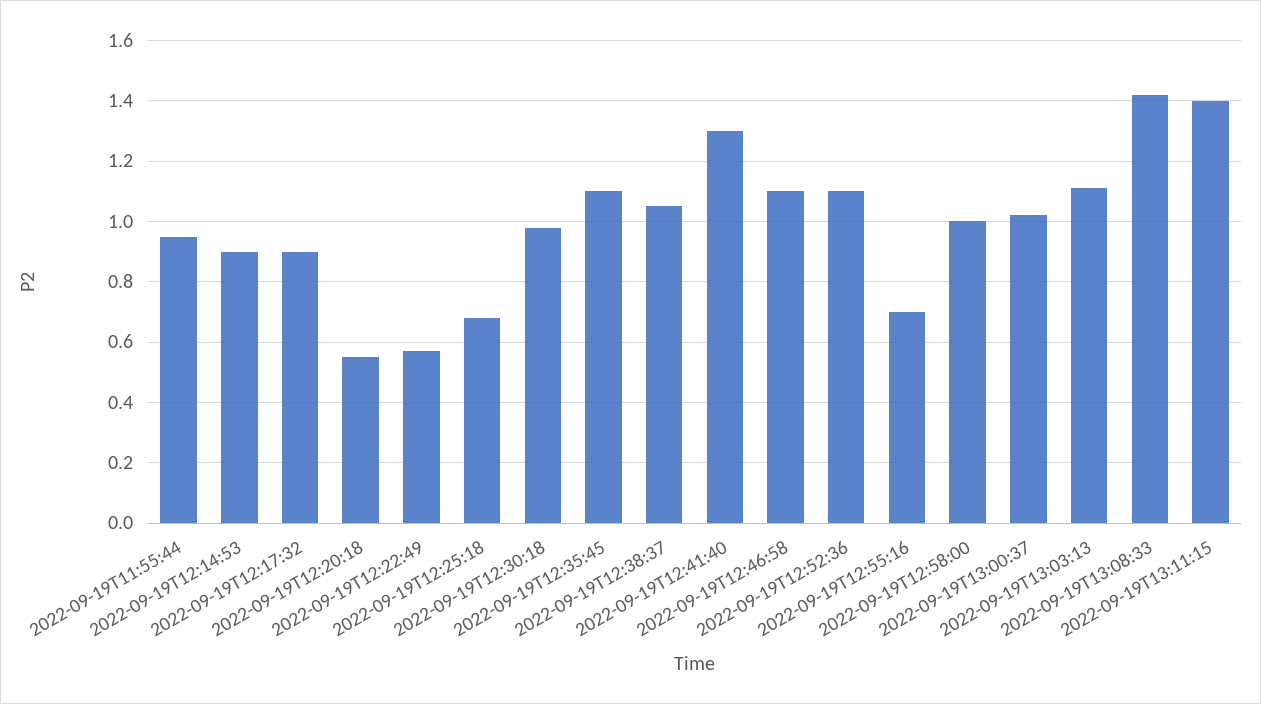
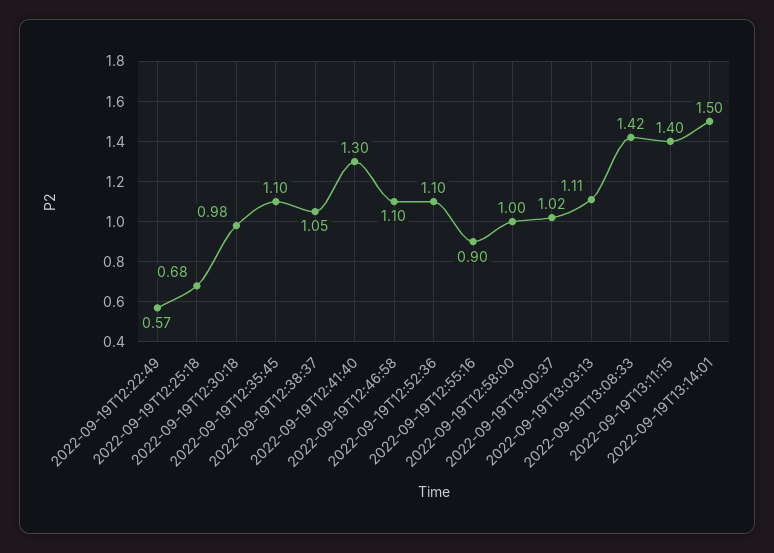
2022-09-19T11:55:44: 0.95 -> none
2022-09-19T12:14:53: 0.9 -> none
2022-09-19T12:17:32: 0.9 -> none
2022-09-19T12:20:18: 0.55 -> none
2022-09-19T12:55:16: 0.7 -> 0.9
2022-09-19T13:14:01: none -> 1.5

